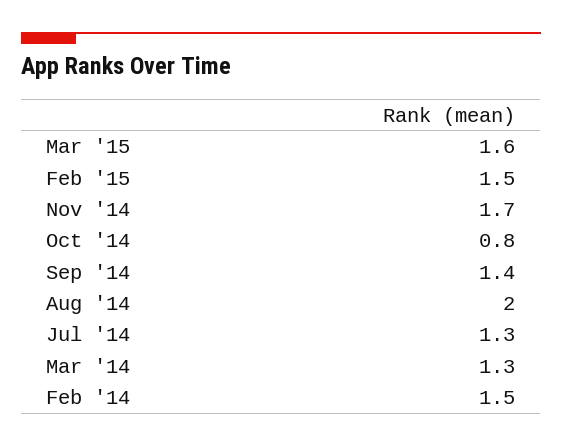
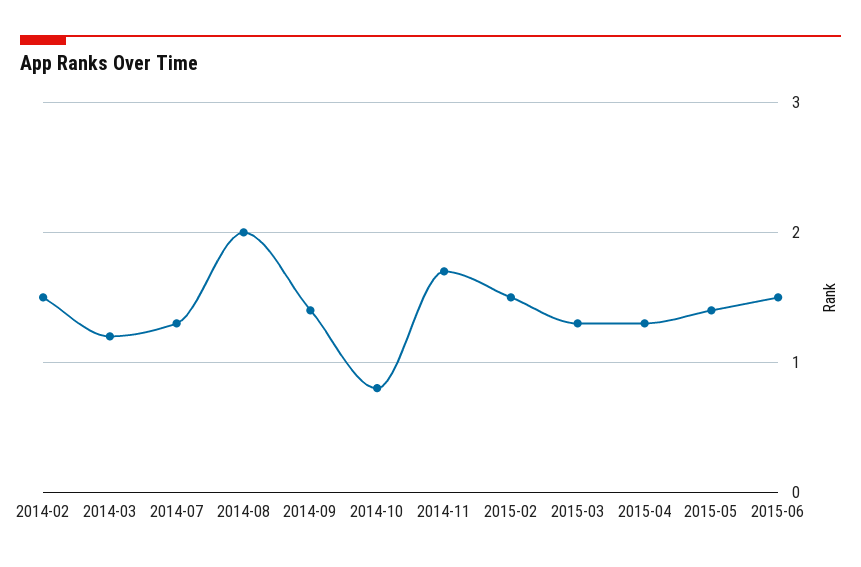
Mar '15: 1.6 -> 1.3
Mar '14: 1.3 -> 1.2
2015-04: none -> 1.3
2015-05: none -> 1.4
2015-06: none -> 1.5

